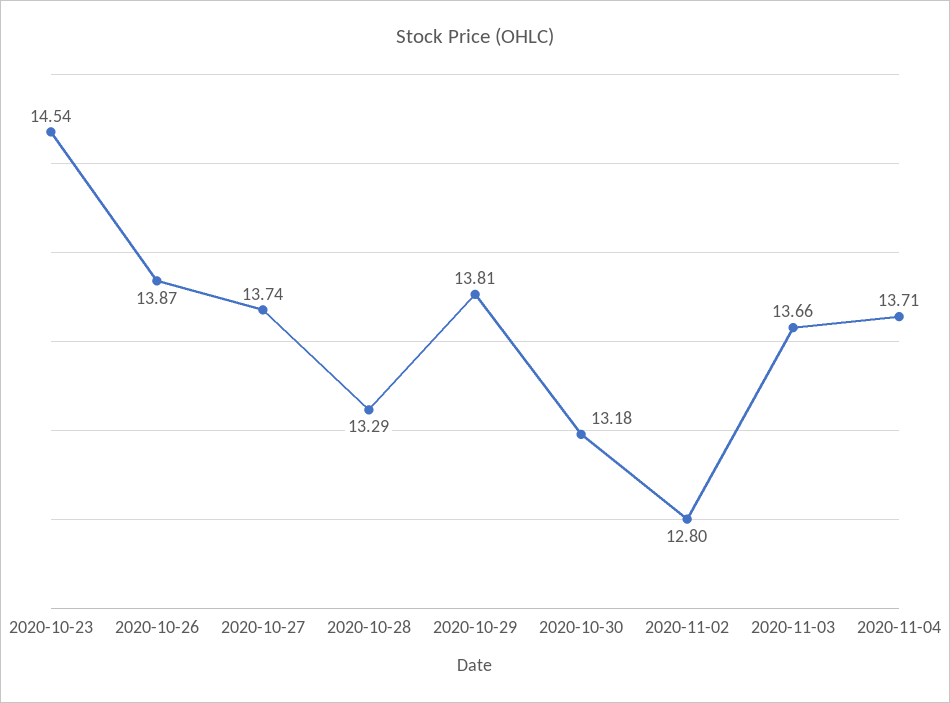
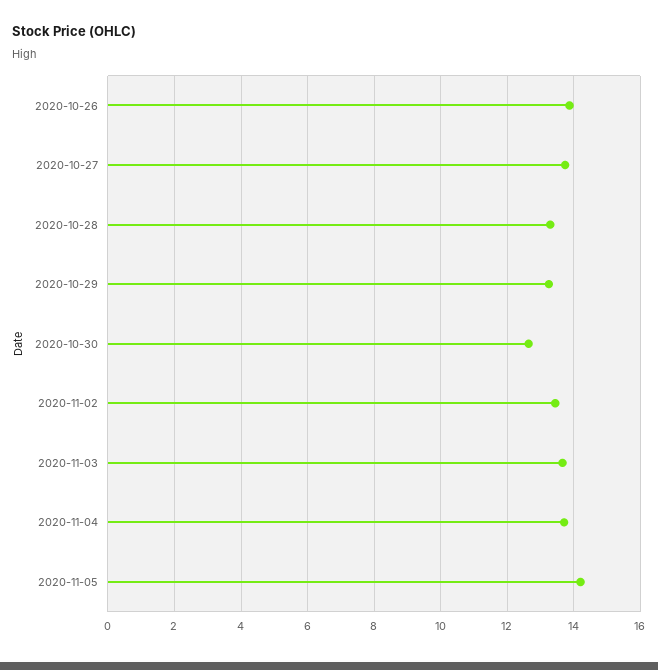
2020-10-23: 14.54 -> none
2020-10-29: 13.81 -> 13.2
2020-10-30: 13.18 -> 12.6
2020-11-02: 12.8 -> 13.4
2020-11-05: none -> 14.2

